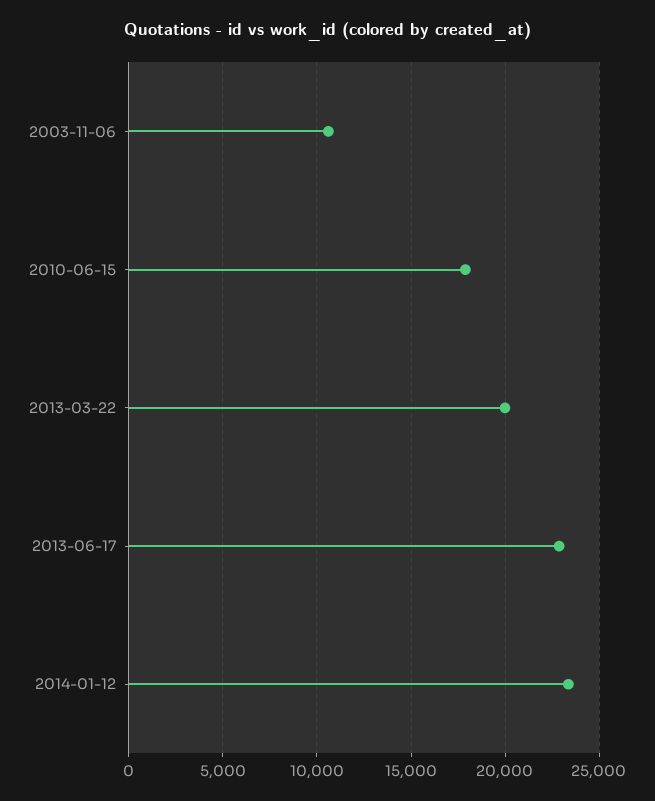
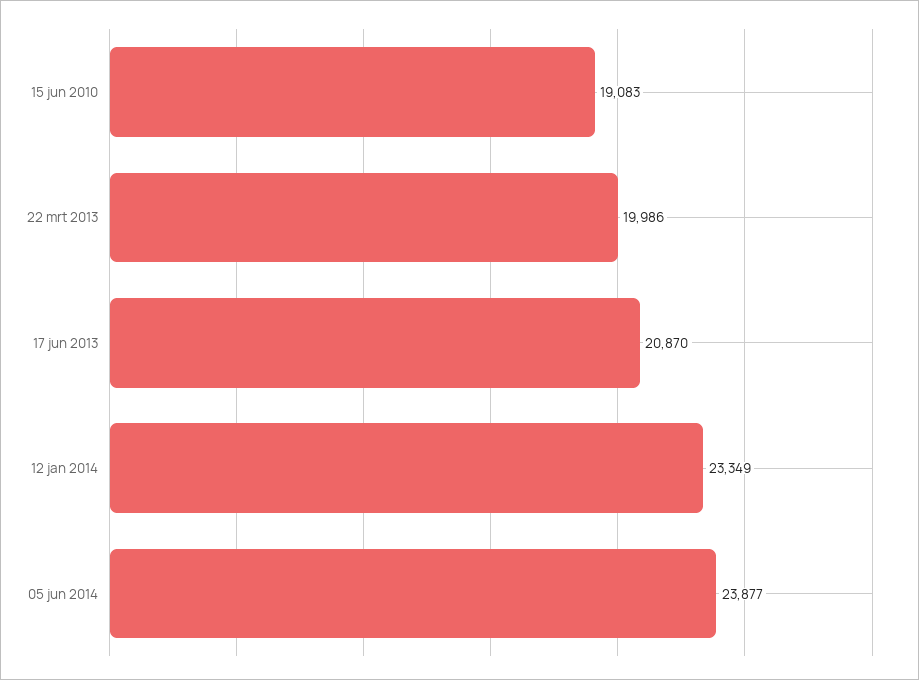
2003-11-06: 10500 -> none
2010-06-15: 18000 -> 19083
2013-06-17: 23000 -> 20870
05 jun 2014: none -> 23877

